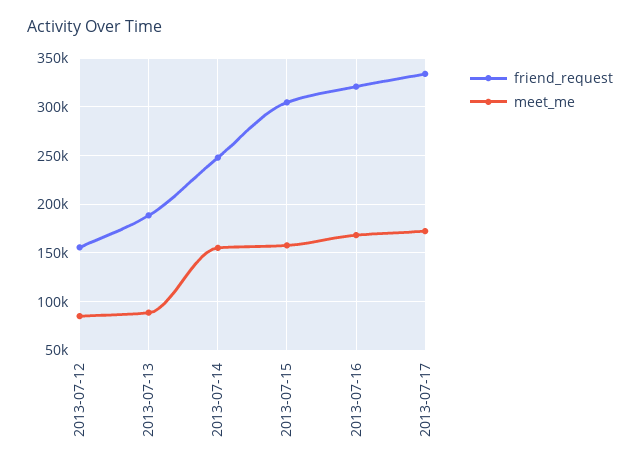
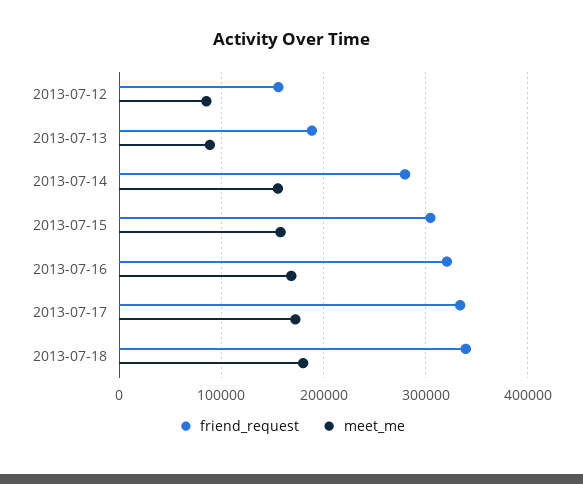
friend_request, 2013-07-14: 250000 -> 280000
friend_request, 2013-07-18: none -> 340000
meet_me, 2013-07-18: none -> 180000

